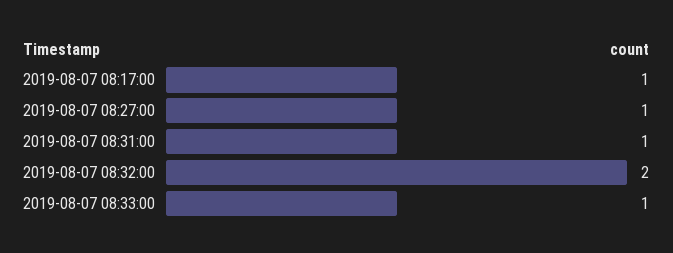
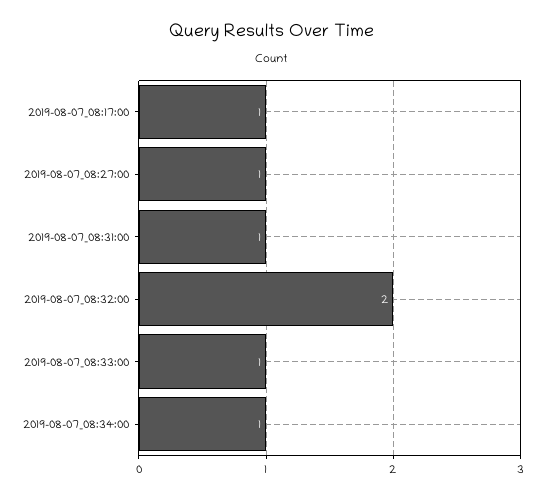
2019-08-07_08:34:00: none -> 1

